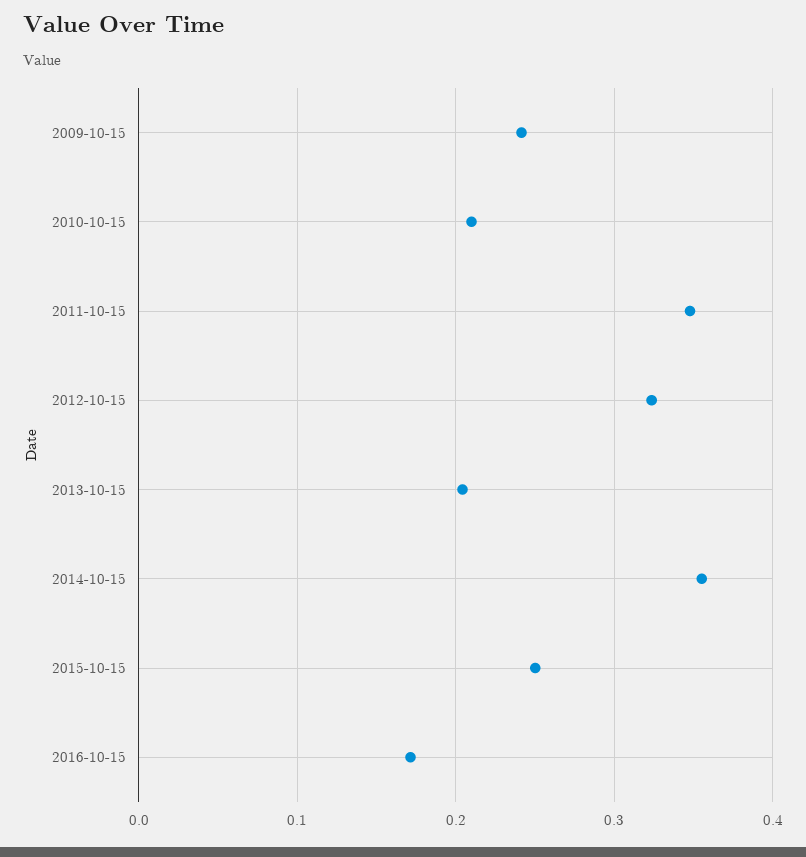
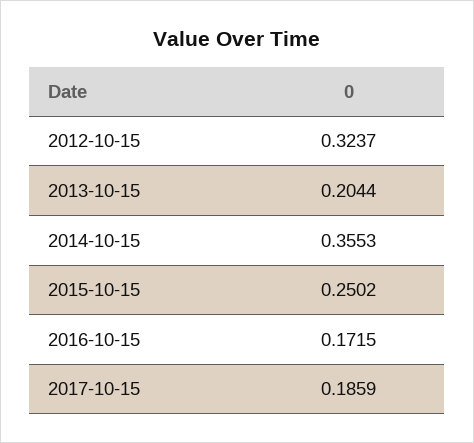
2009-10-15: 0.24 -> none
2010-10-15: 0.21 -> none
2011-10-15: 0.35 -> none
2017-10-15: none -> 0.1859

